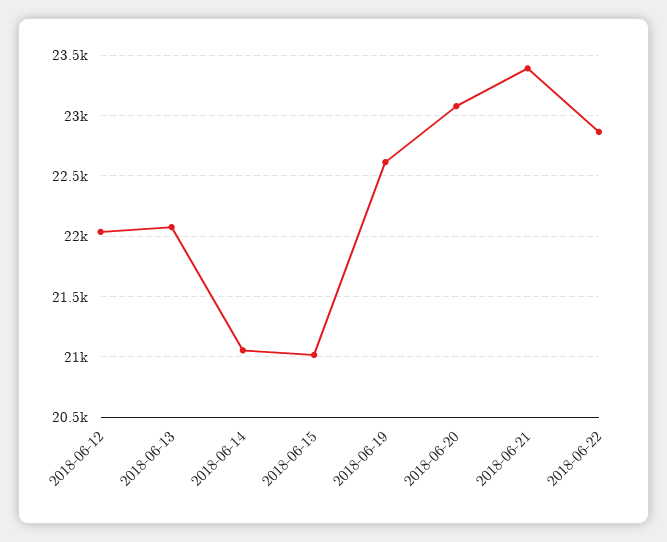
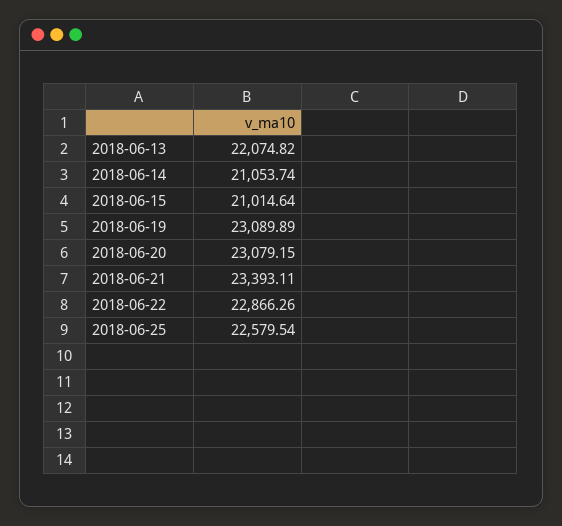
2018-06-12: 22050 -> none
2018-06-19: 22600 -> 23089.89
2018-06-25: none -> 22579.54

